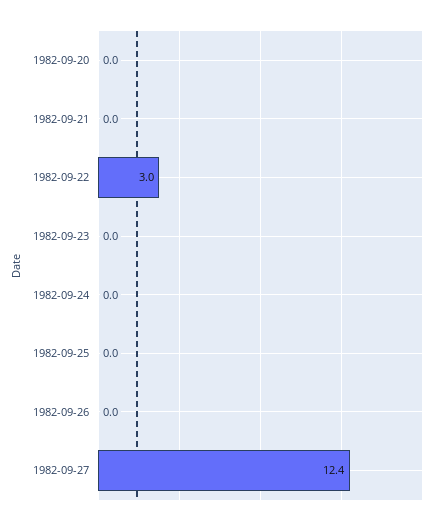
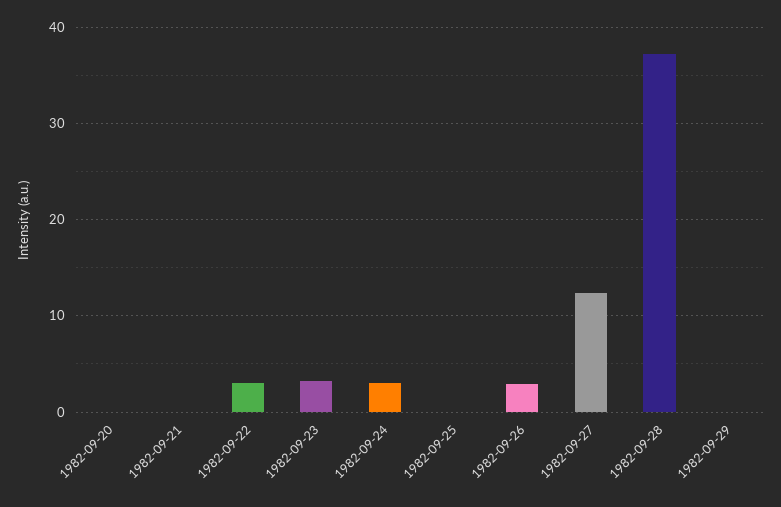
1982-09-23: 0 -> 3
1982-09-24: 0 -> 3
1982-09-26: 0 -> 3
1982-09-28: none -> 37
1982-09-29: none -> 0

